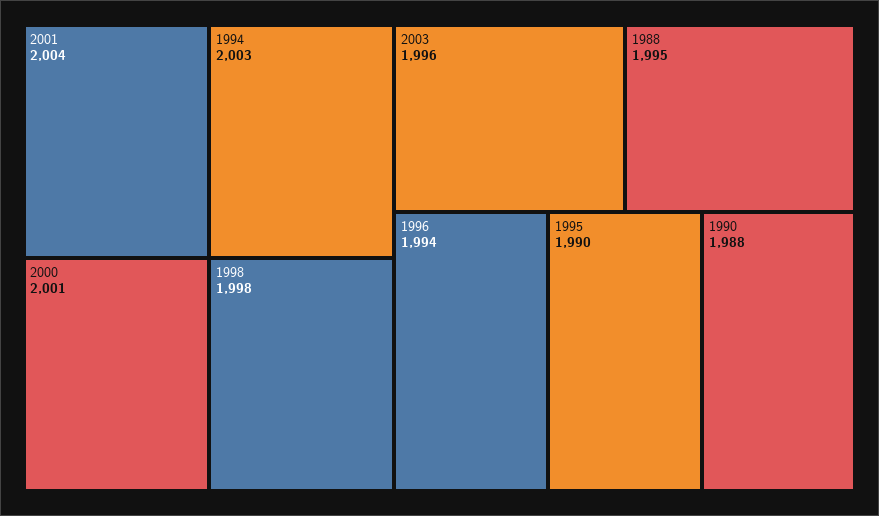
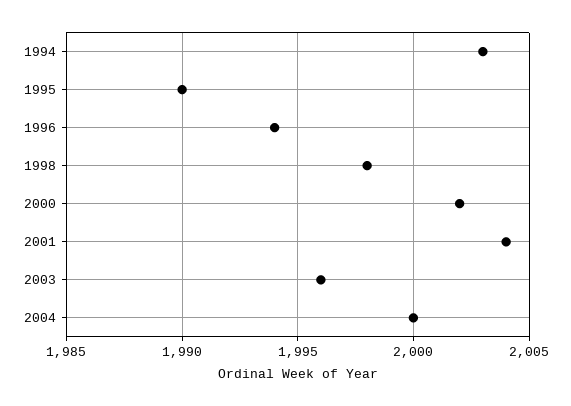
2000: 2001 -> 2002
1988: 1995 -> none
1990: 1988 -> none
2004: none -> 2000

